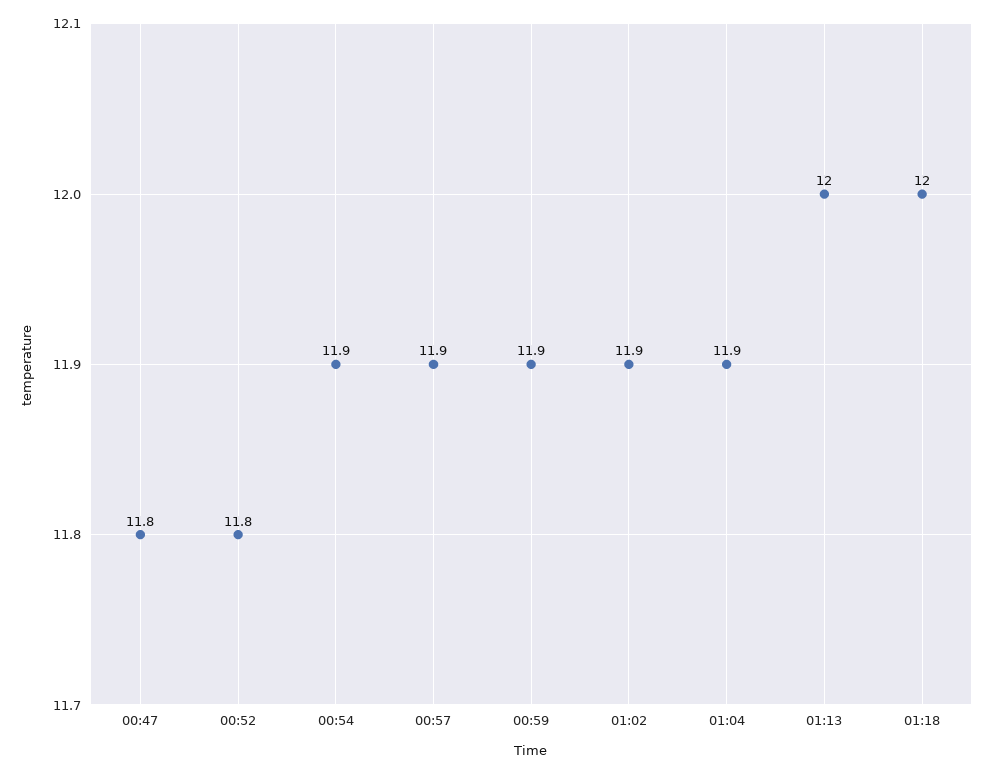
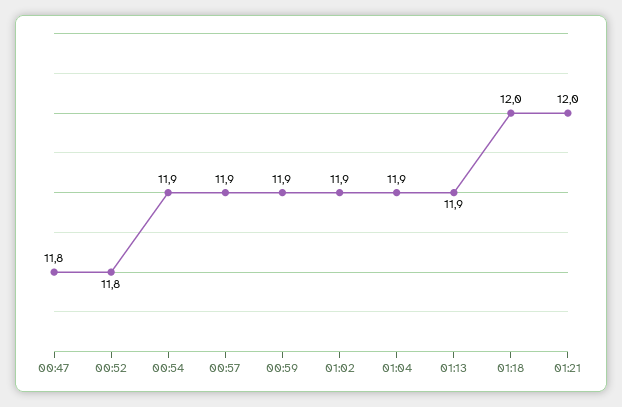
01:13: 12 -> 11.9
01:21: none -> 12

